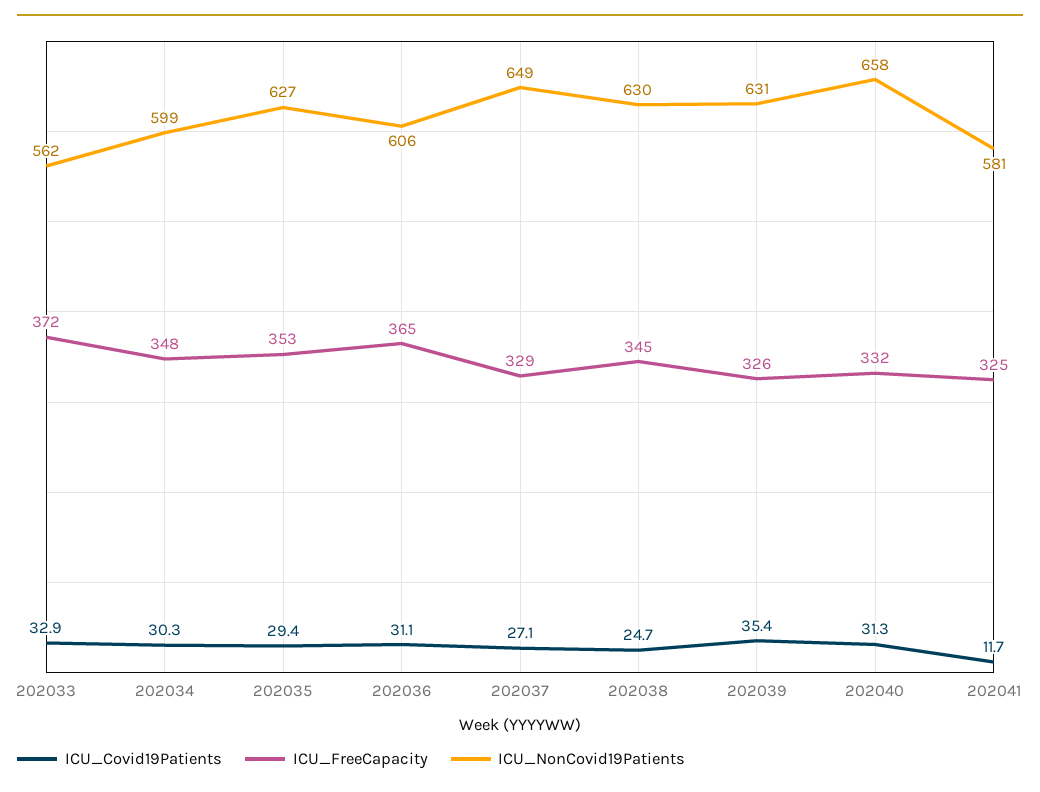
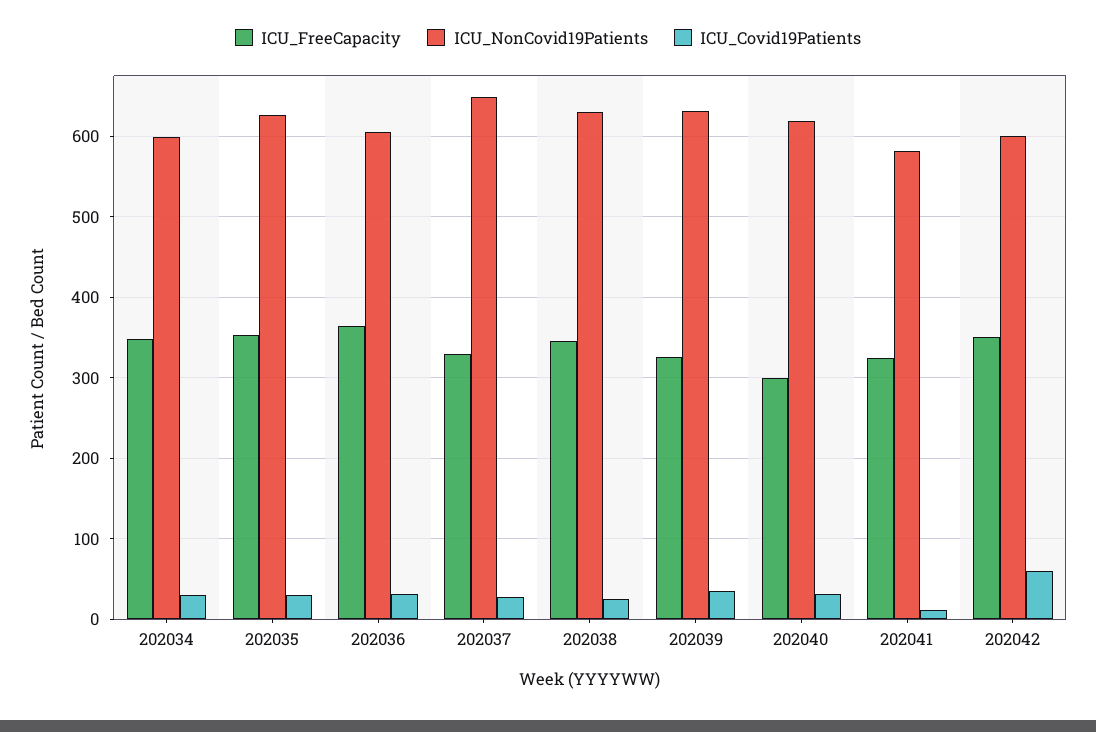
ICU_Covid19Patients, 202033: 32.9 -> none
ICU_FreeCapacity, 202033: 372 -> none
ICU_NonCovid19Patients, 202033: 562 -> none
ICU_FreeCapacity, 202040: 332 -> 300
ICU_NonCovid19Patients, 202040: 658 -> 620
ICU_FreeCapacity, 202042: none -> 350
ICU_NonCovid19Patients, 202042: none -> 600
ICU_Covid19Patients, 202042: none -> 60

